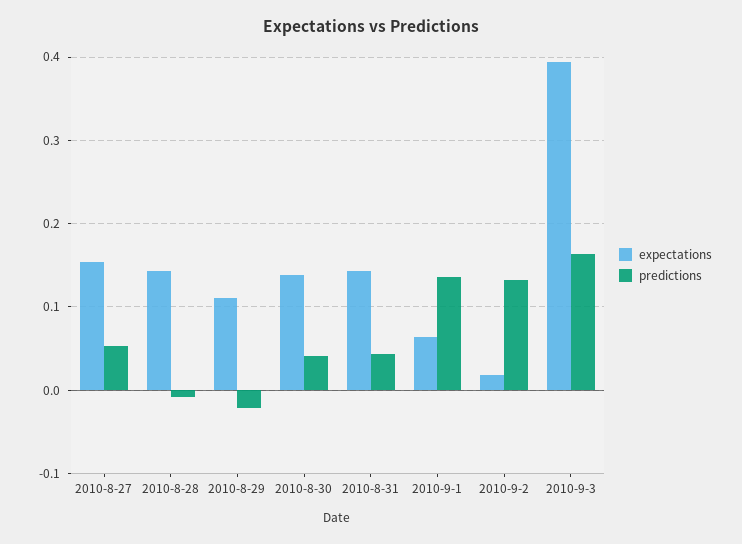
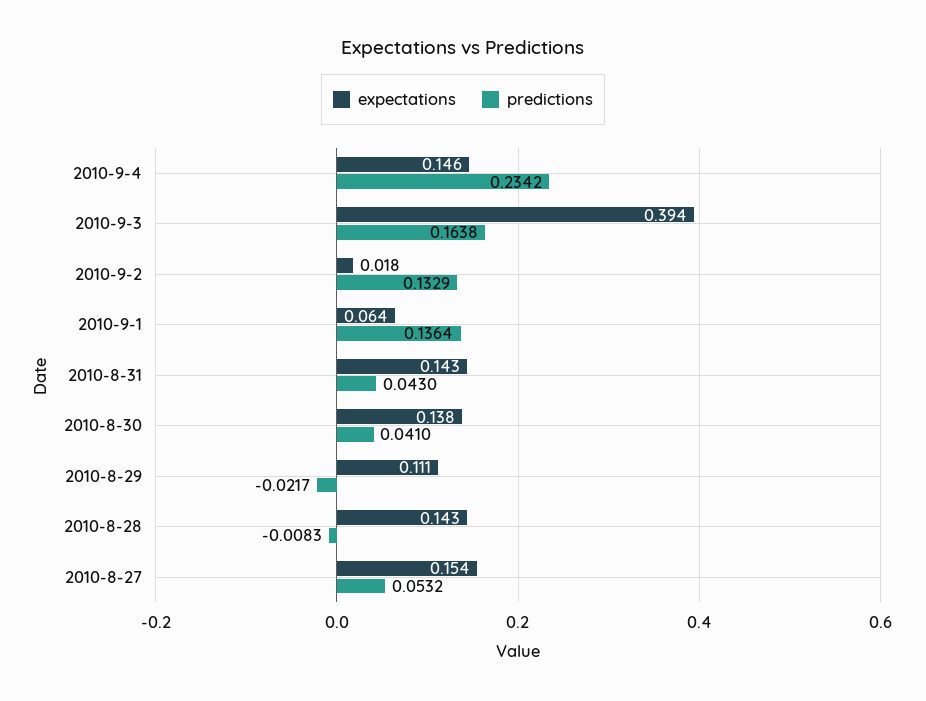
expectations, 2010-9-4: none -> 0.146
predictions, 2010-9-4: none -> 0.2342

